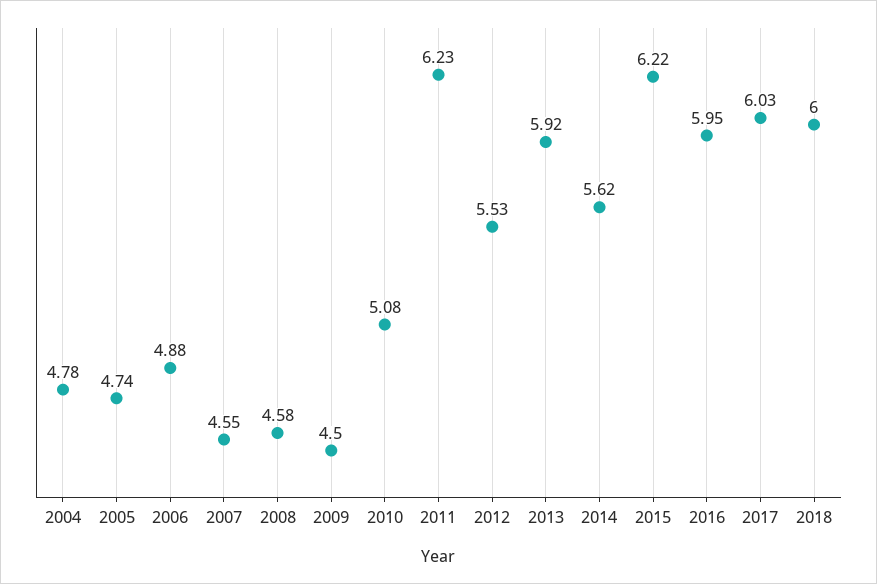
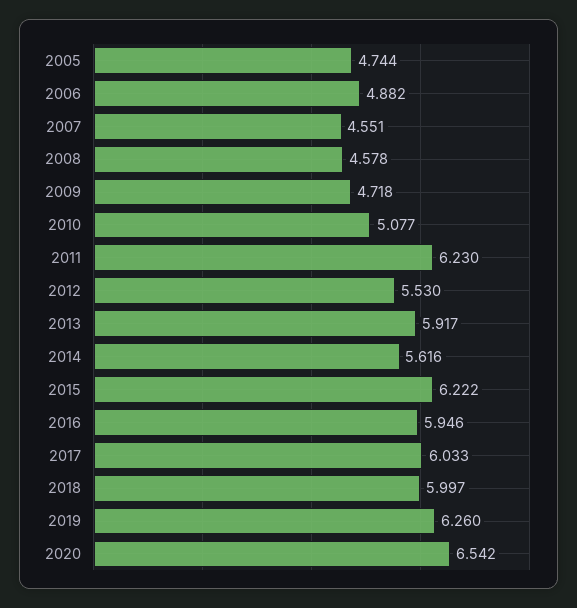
2004: 4.78 -> none
2009: 4.5 -> 4.718
2019: none -> 6.26
2020: none -> 6.542

